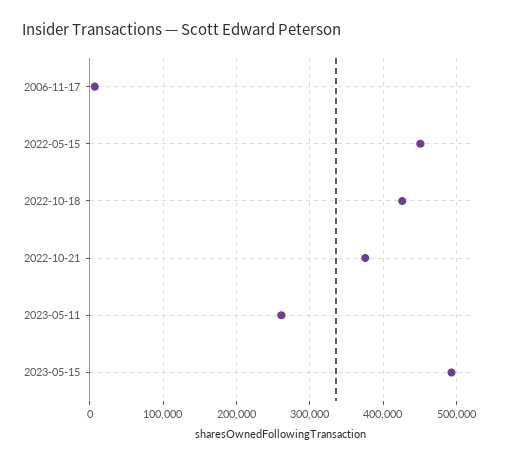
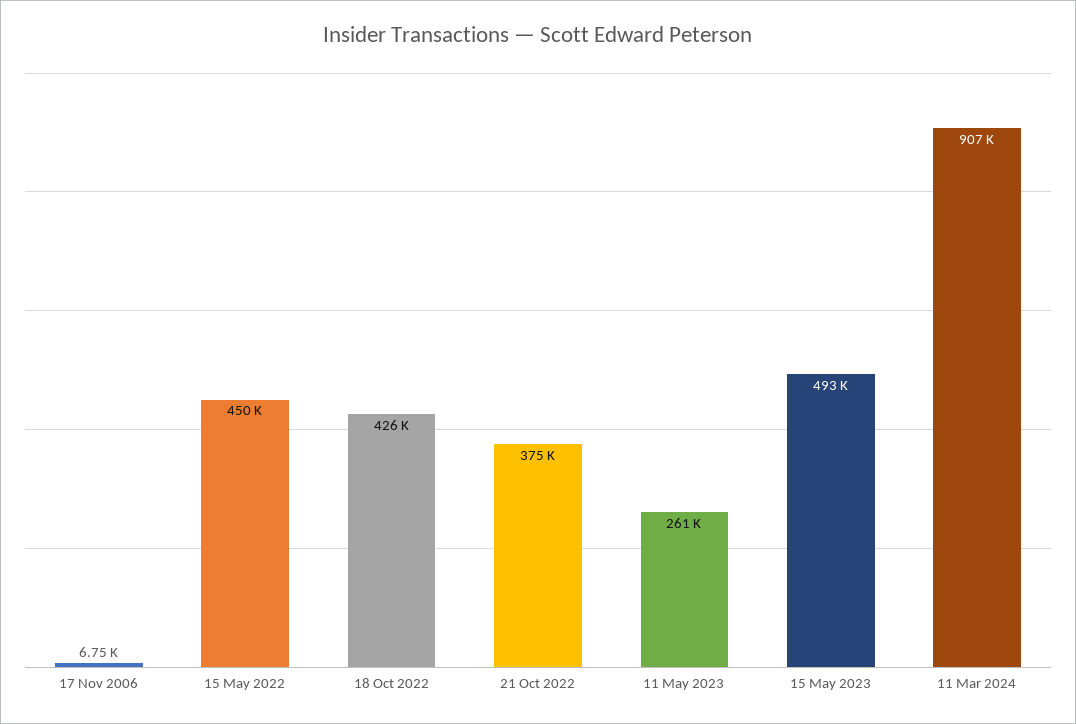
11 Mar 2024: none -> 907000

